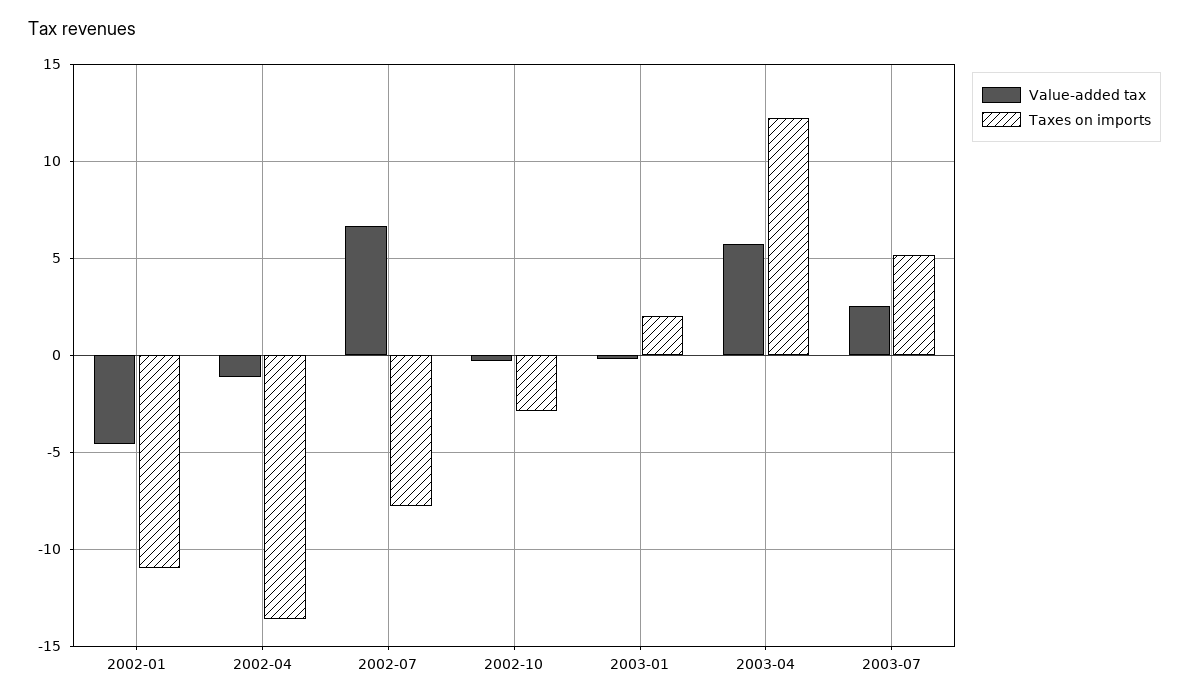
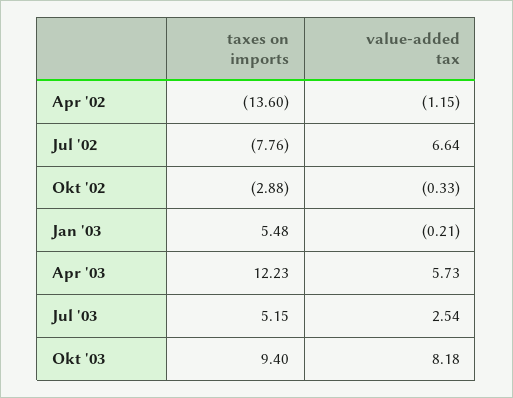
Value-added tax, 2002-01: -4.5 -> none
Taxes on imports, 2002-01: -11 -> none
Taxes on imports, 2003-01: 2 -> 5.48
Taxes on imports, Okt '03: none -> 9.4
Value-added tax, Okt '03: none -> 8.18

